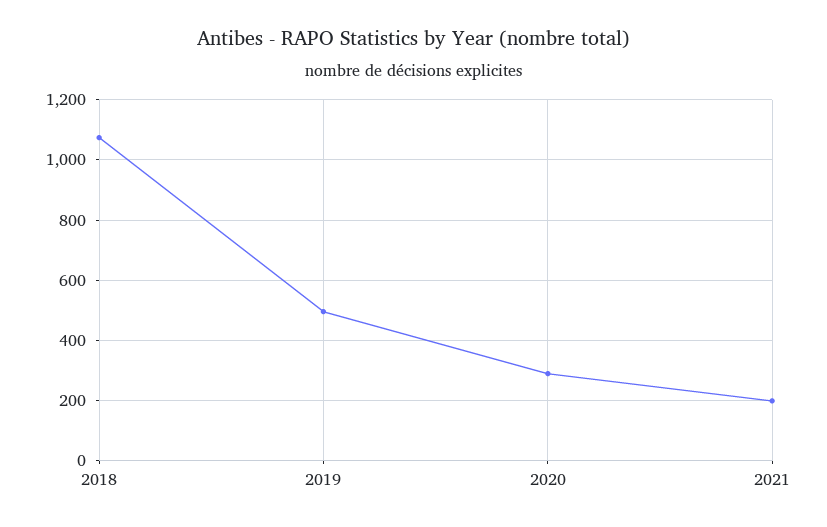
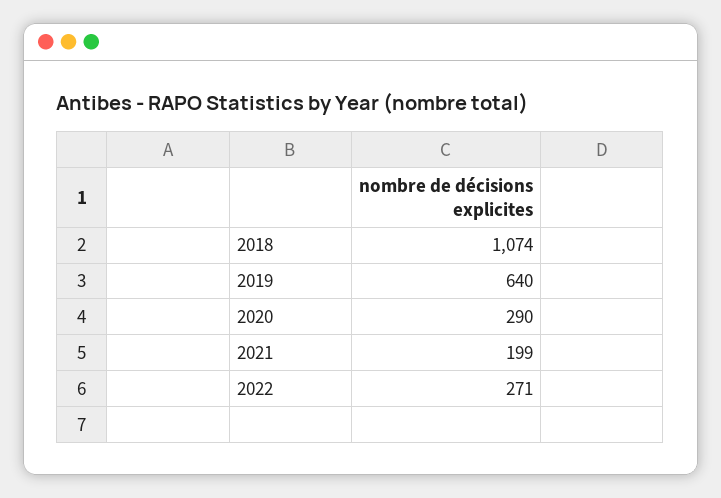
2019: 500 -> 640
2022: none -> 271

